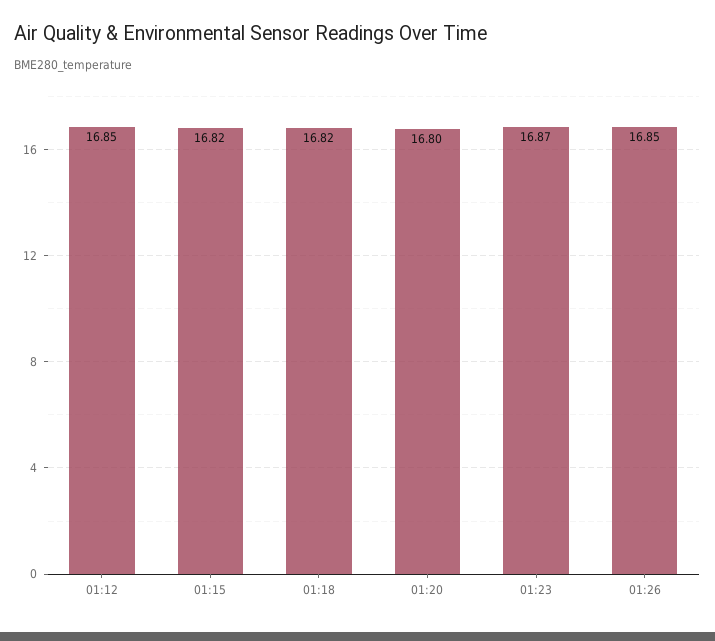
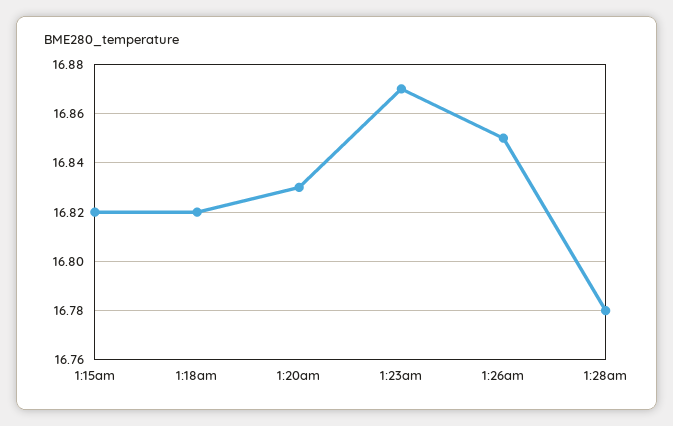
01:12: 16.85 -> none
01:20: 16.8 -> 16.83
1:28am: none -> 16.78

